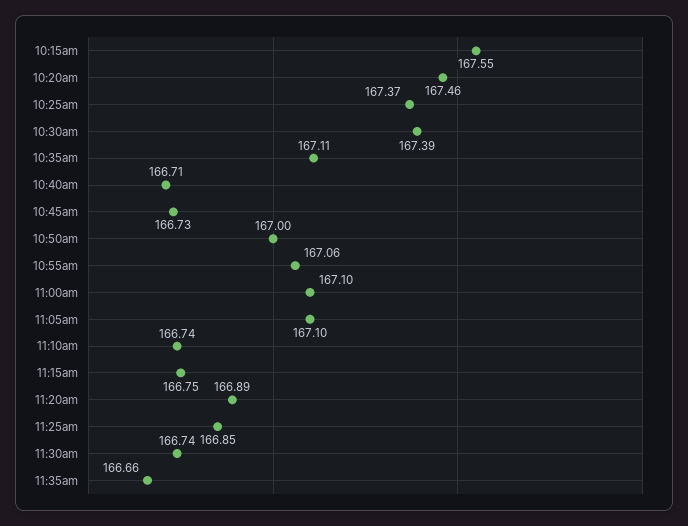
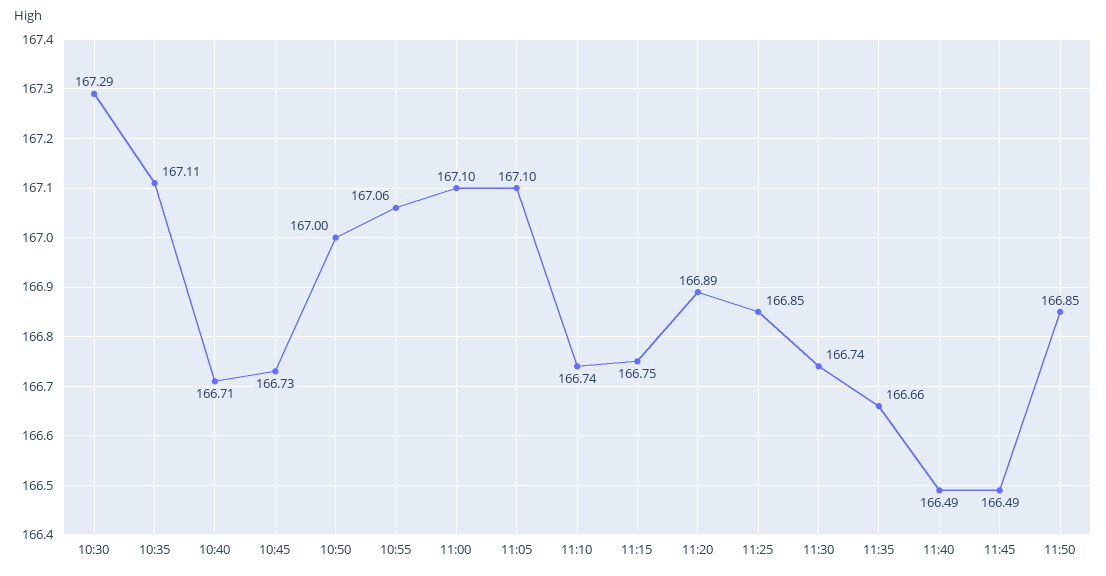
10:15am: 167.55 -> none
10:20am: 167.46 -> none
10:25am: 167.37 -> none
10:30am: 167.39 -> 167.29
11:40: none -> 166.49
11:45: none -> 166.49
11:50: none -> 166.85

